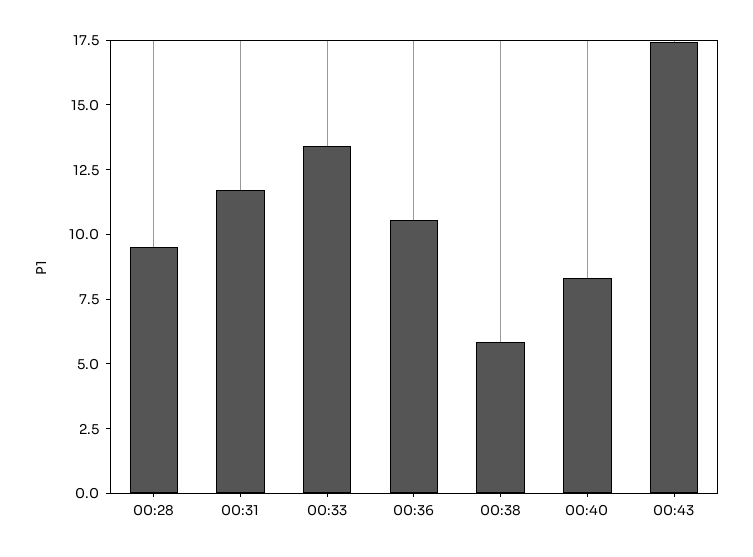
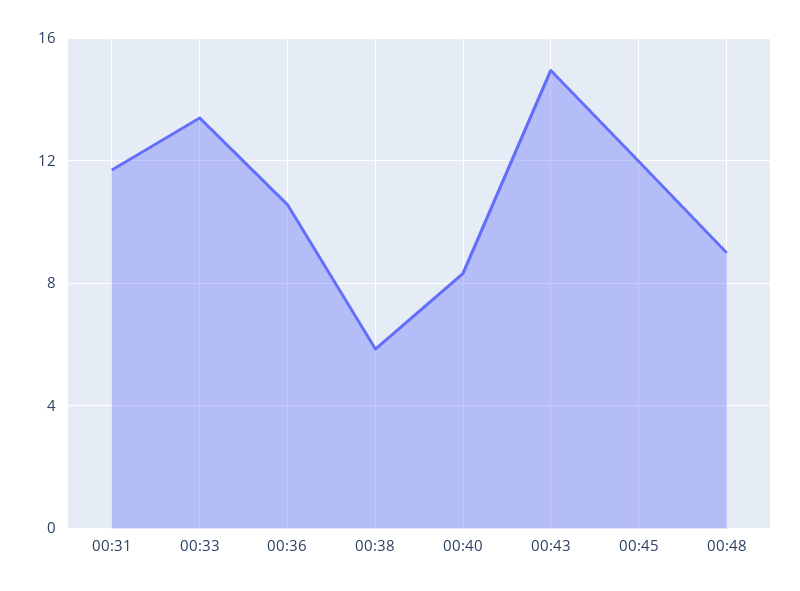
00:28: 9.5 -> none
00:43: 17.5 -> 15
00:45: none -> 12
00:48: none -> 9

